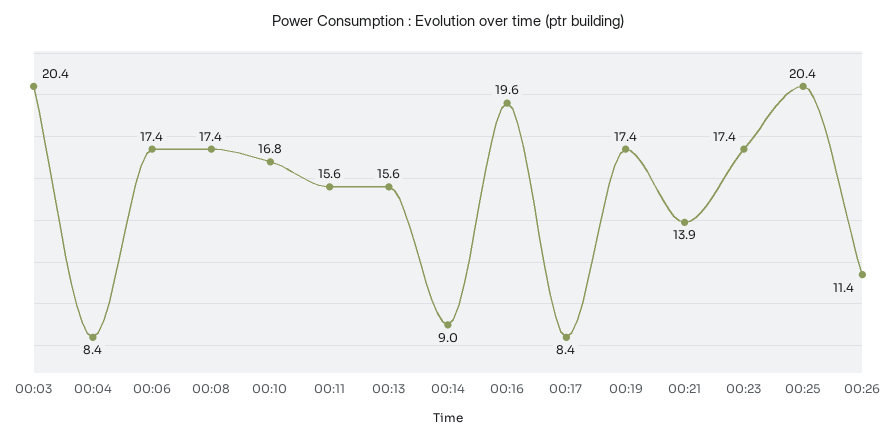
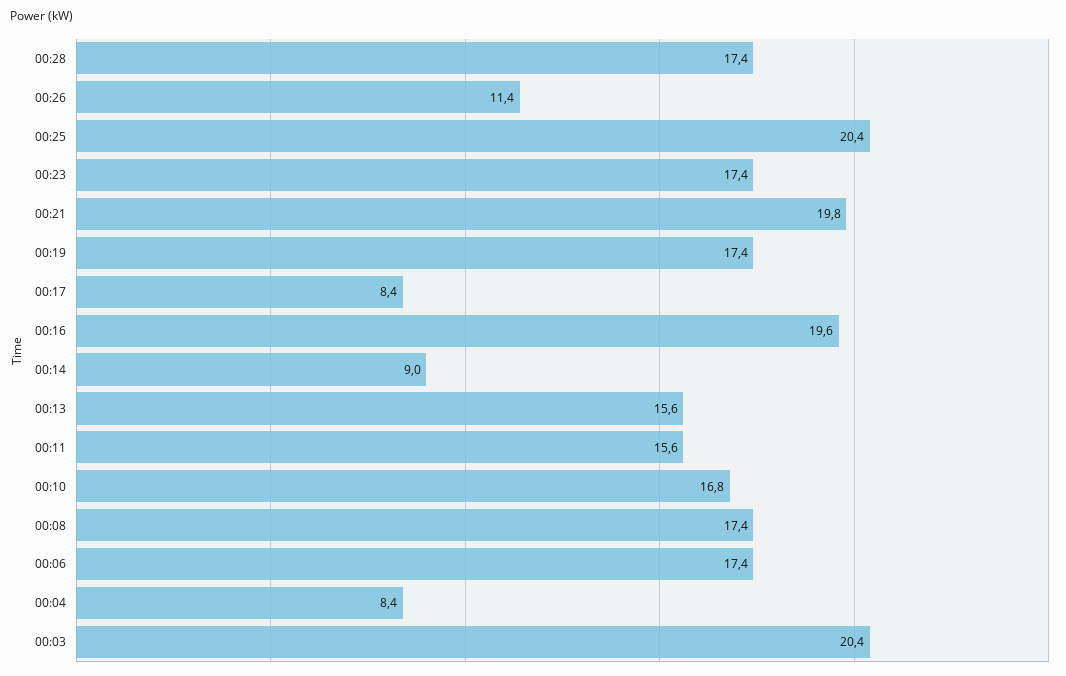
00:21: 13.9 -> 19.8
00:28: none -> 17.4

